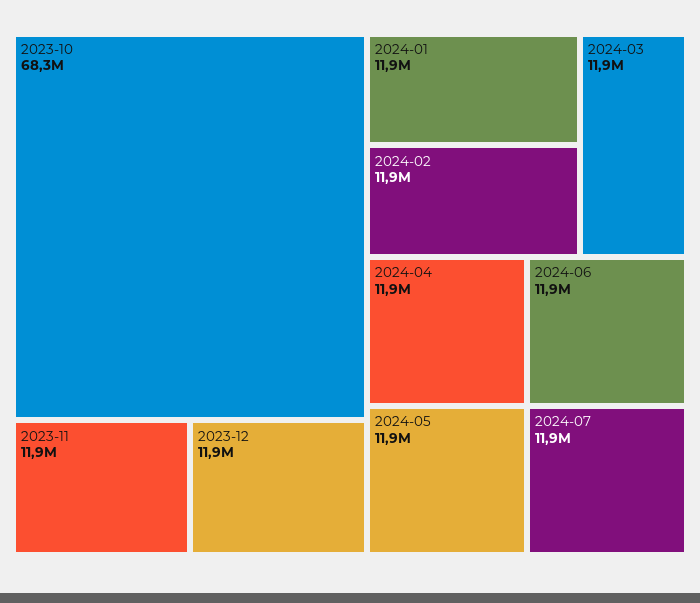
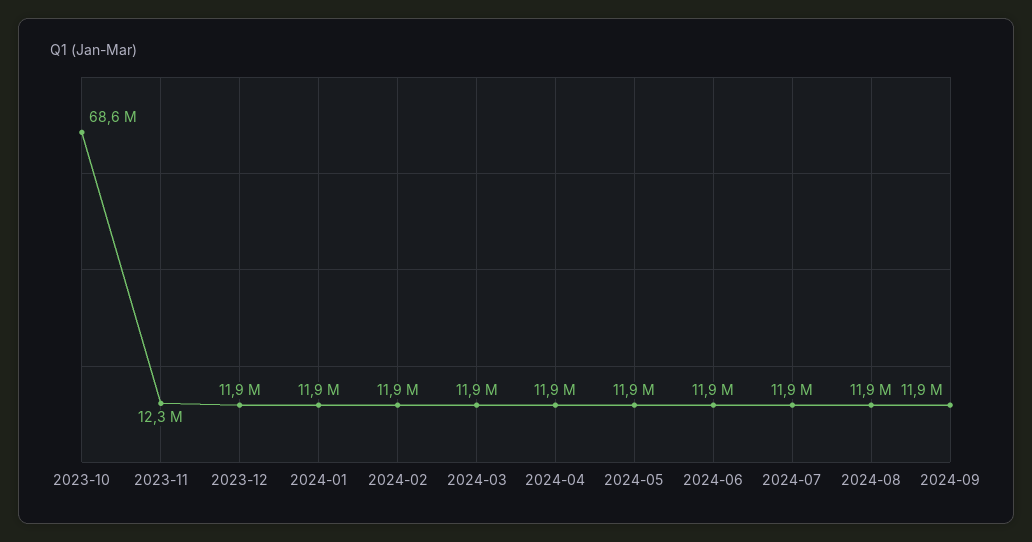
2023-10: 68300000 -> 68600000
2023-11: 11900000 -> 12300000
2024-08: none -> 11900000
2024-09: none -> 11900000

